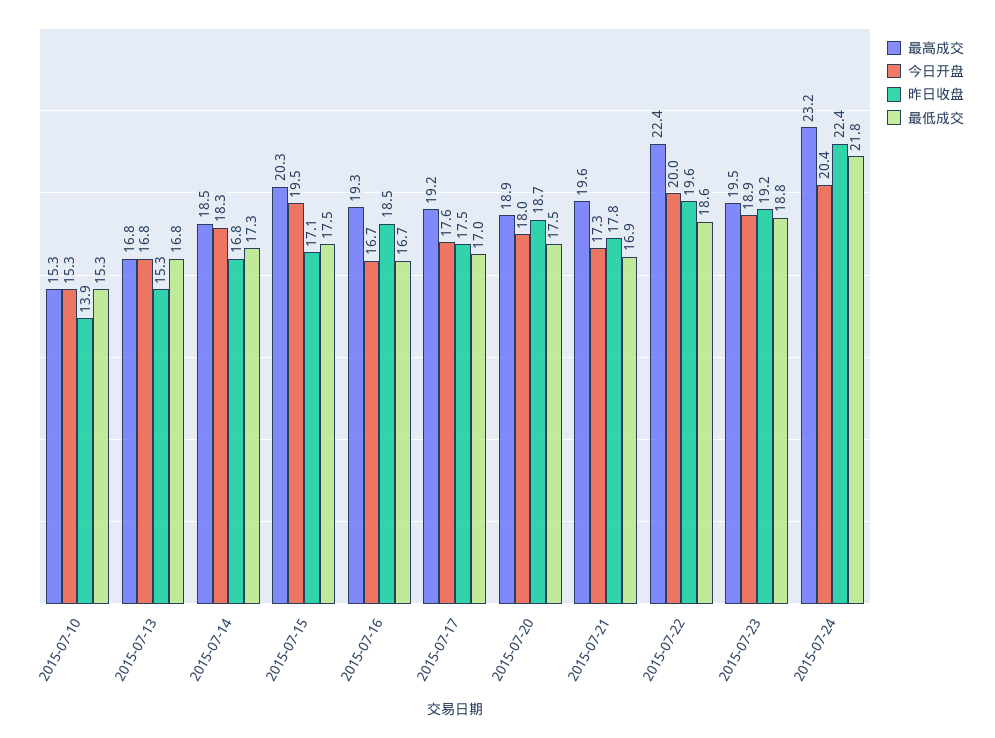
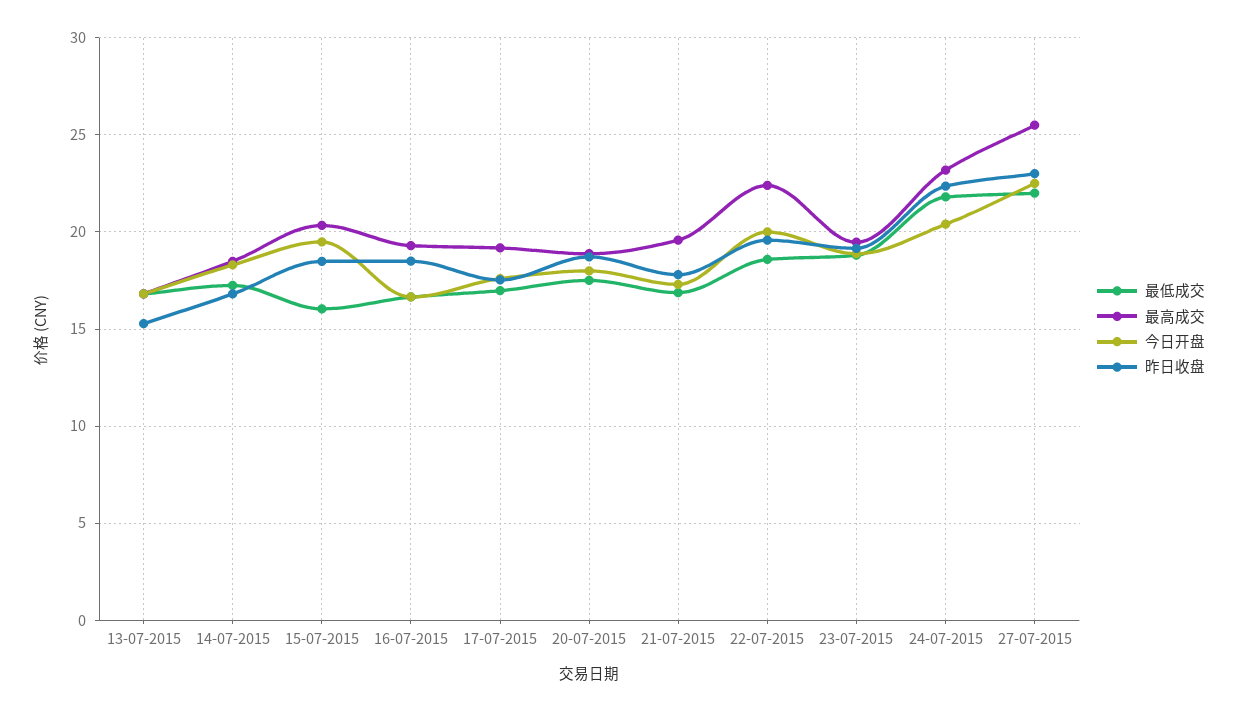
最高成交, 2015-07-10: 15.3 -> none
今日开盘, 2015-07-10: 15.3 -> none
昨日收盘, 2015-07-10: 13.9 -> none
最低成交, 2015-07-10: 15.3 -> none
昨日收盘, 2015-07-15: 17.1 -> 18.5
最低成交, 2015-07-15: 17.5 -> 16
最低成交, 27-07-2015: none -> 22
最高成交, 27-07-2015: none -> 25.5
今日开盘, 27-07-2015: none -> 22.5
昨日收盘, 27-07-2015: none -> 23

